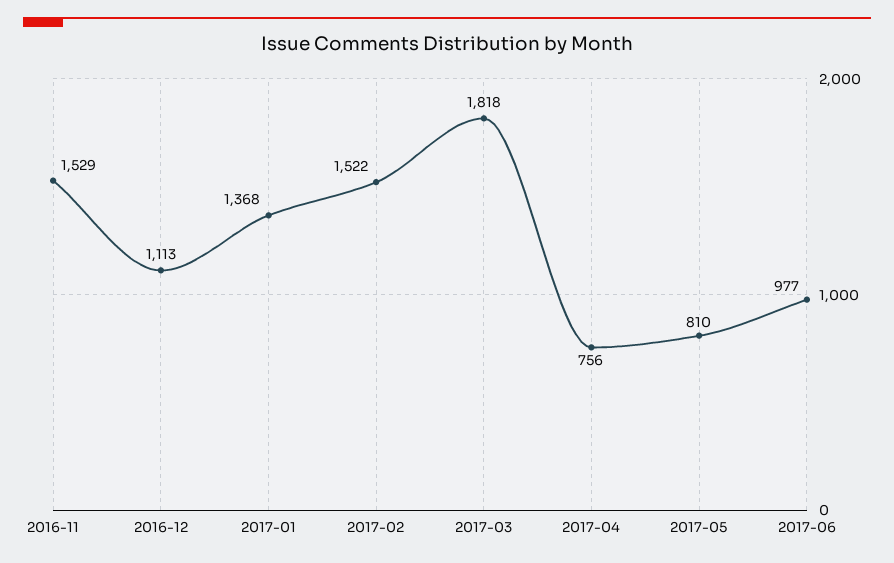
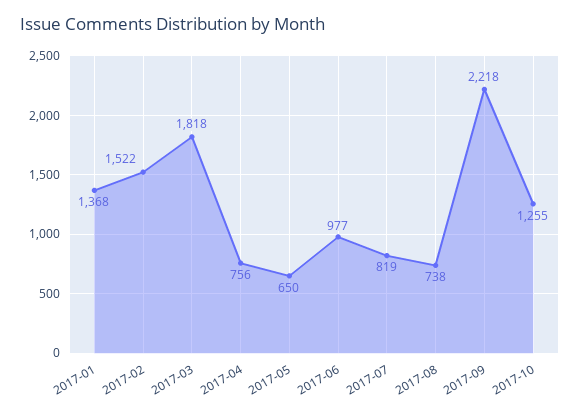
2016-11: 1529 -> none
2016-12: 1113 -> none
2017-05: 810 -> 650
2017-07: none -> 819
2017-08: none -> 738
2017-09: none -> 2218
2017-10: none -> 1255

